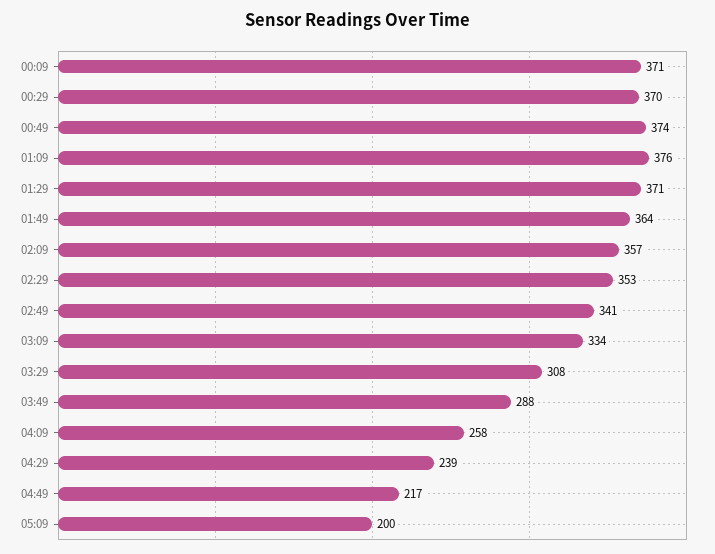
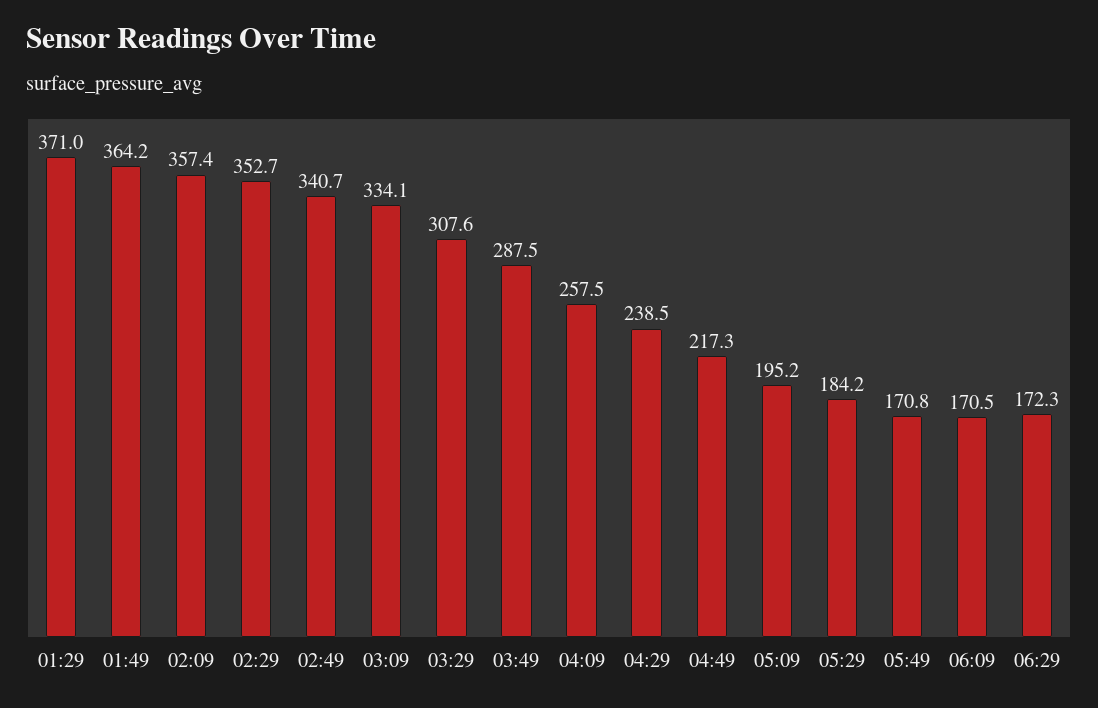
00:09: 371 -> none
00:29: 370 -> none
00:49: 374 -> none
01:09: 376 -> none
05:09: 200 -> 195.2
05:29: none -> 184.2
05:49: none -> 170.8
06:09: none -> 170.5
06:29: none -> 172.3

